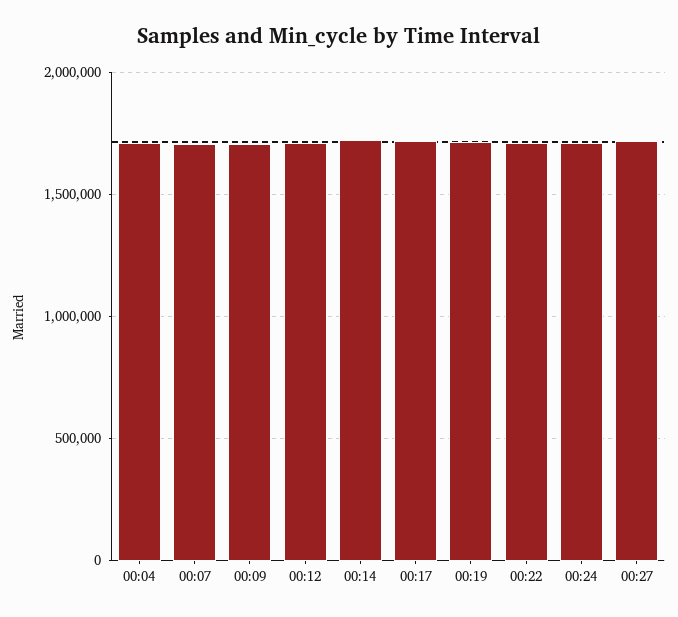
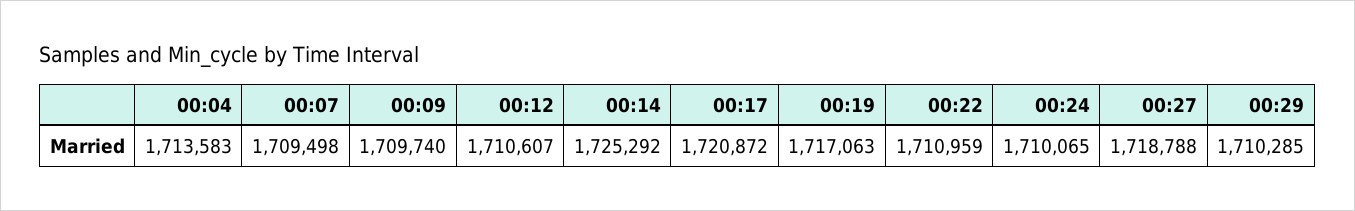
00:29: none -> 1710285

